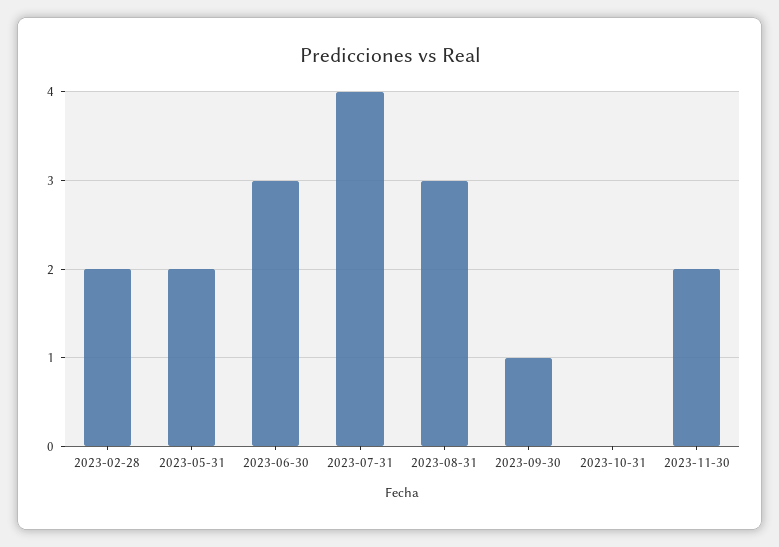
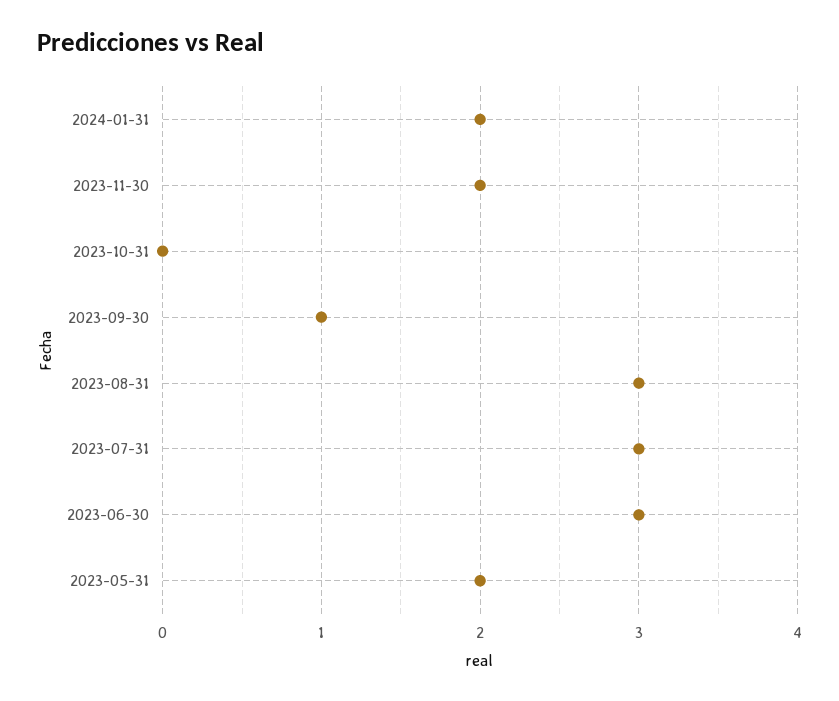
2023-02-28: 2 -> none
2023-07-31: 4 -> 3
2024-01-31: none -> 2

